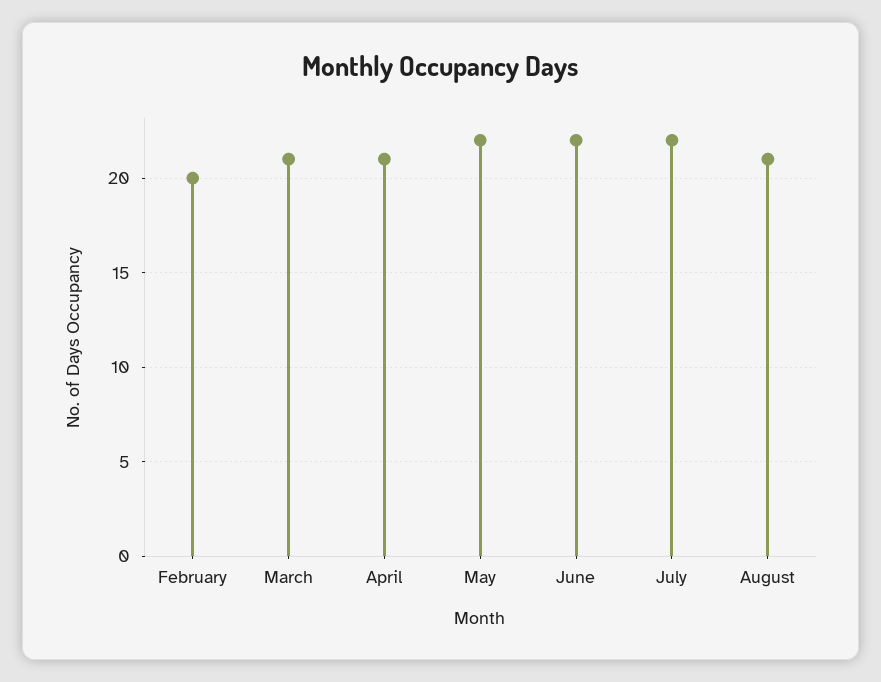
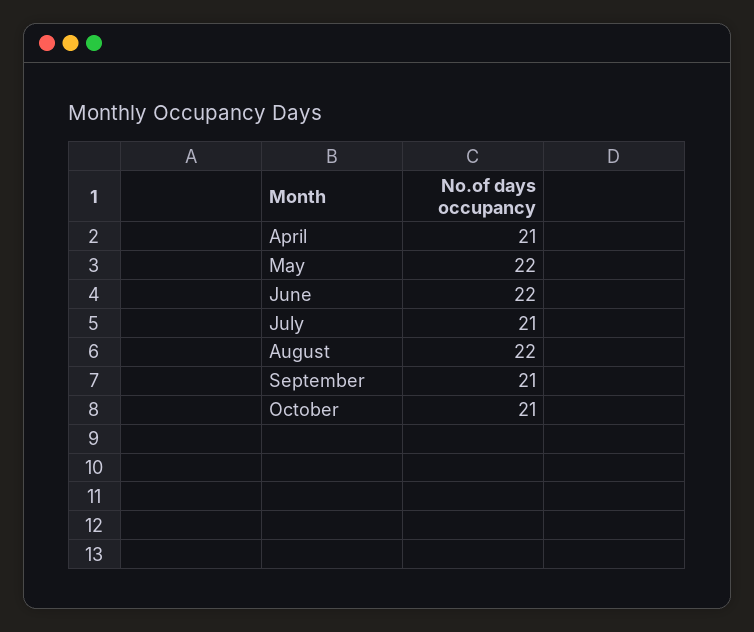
February: 20 -> none
March: 21 -> none
July: 22 -> 21
August: 21 -> 22
September: none -> 21
October: none -> 21

